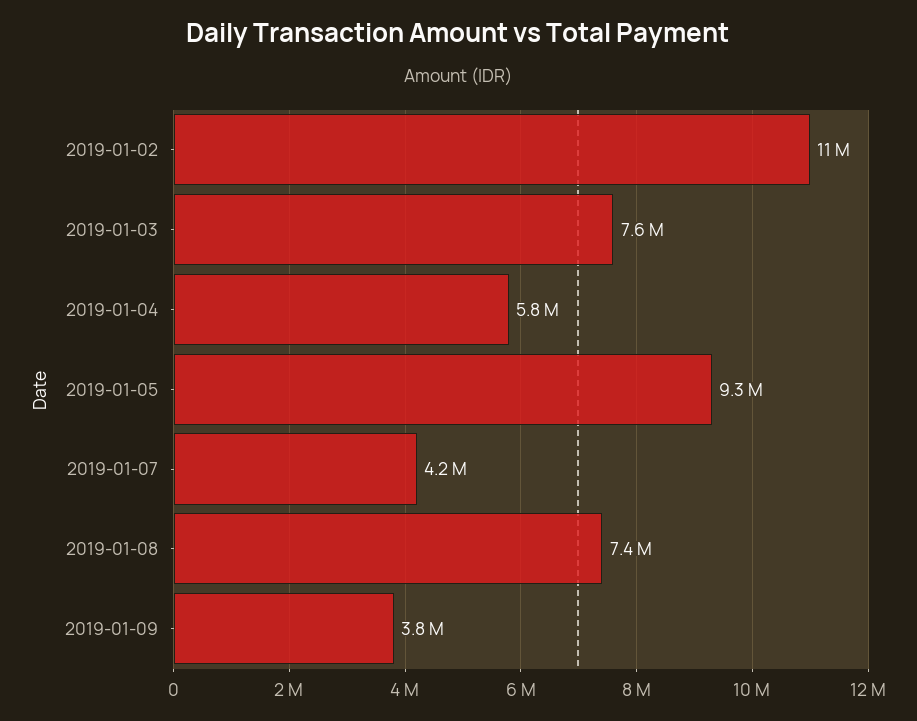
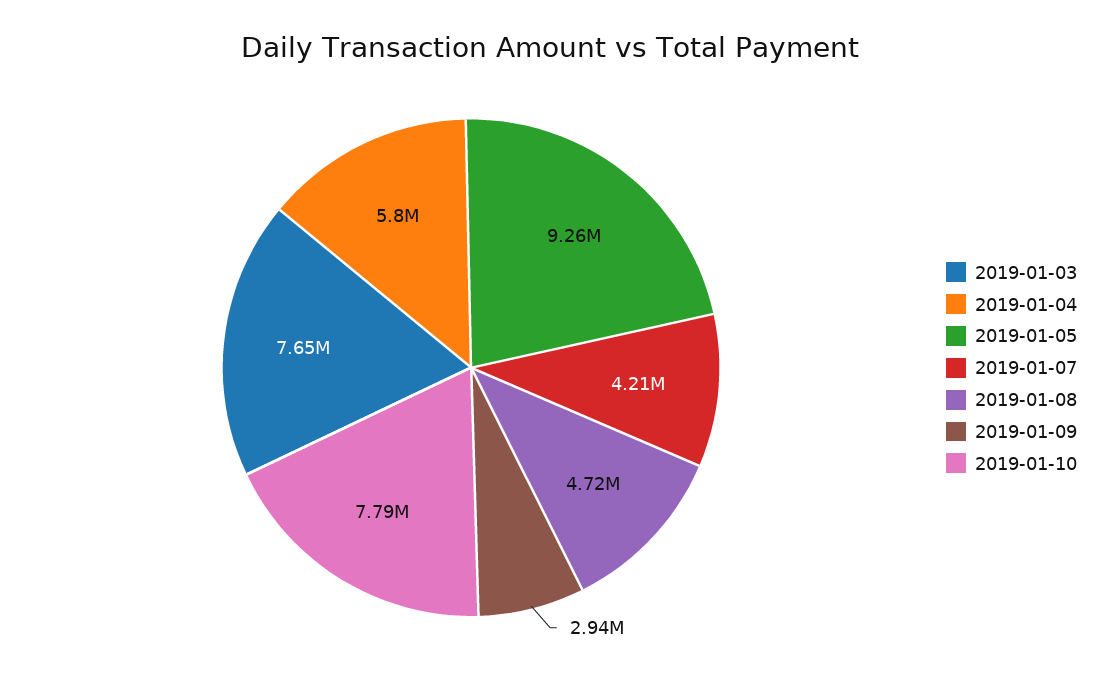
2019-01-02: 11000000 -> none
2019-01-08: 7400000 -> 4720000
2019-01-09: 3800000 -> 2940000
2019-01-10: none -> 7790000

